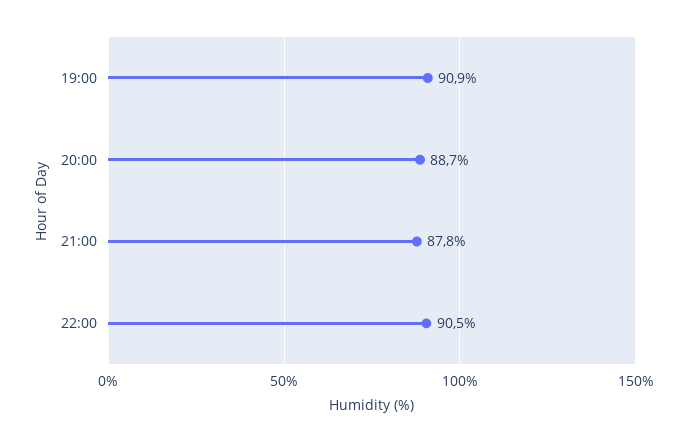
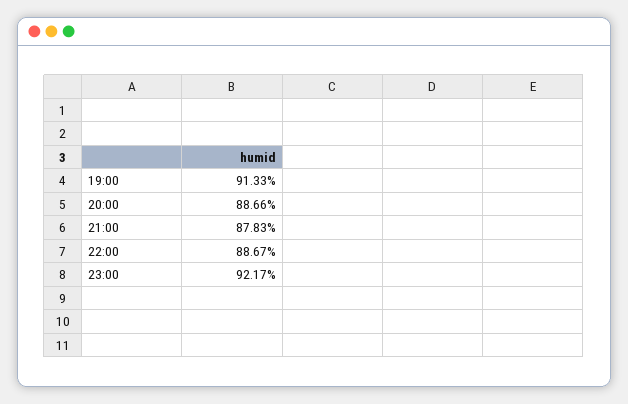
19:00: 90.9 -> 91.33
22:00: 90.5 -> 88.67
23:00: none -> 92.17

